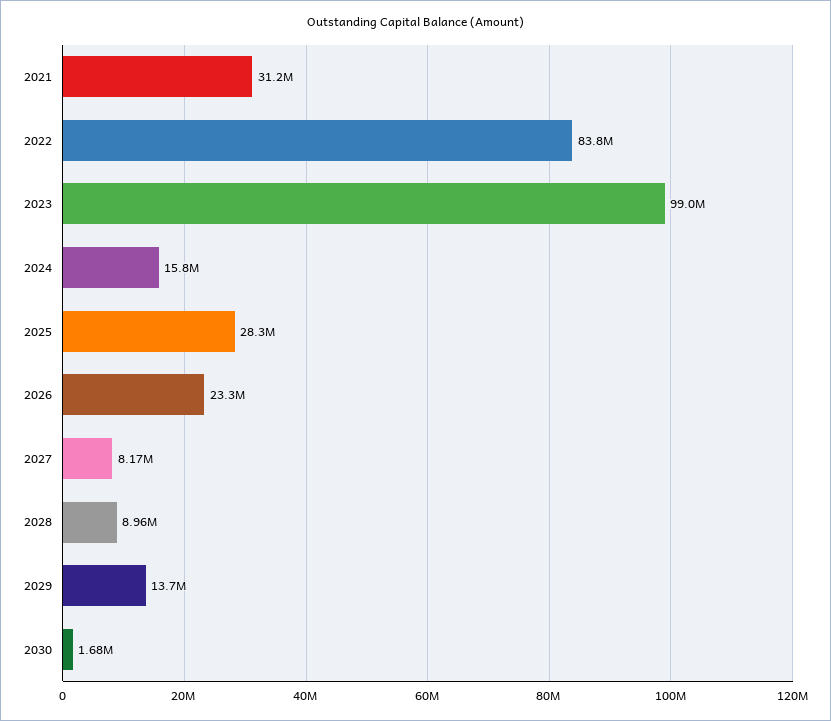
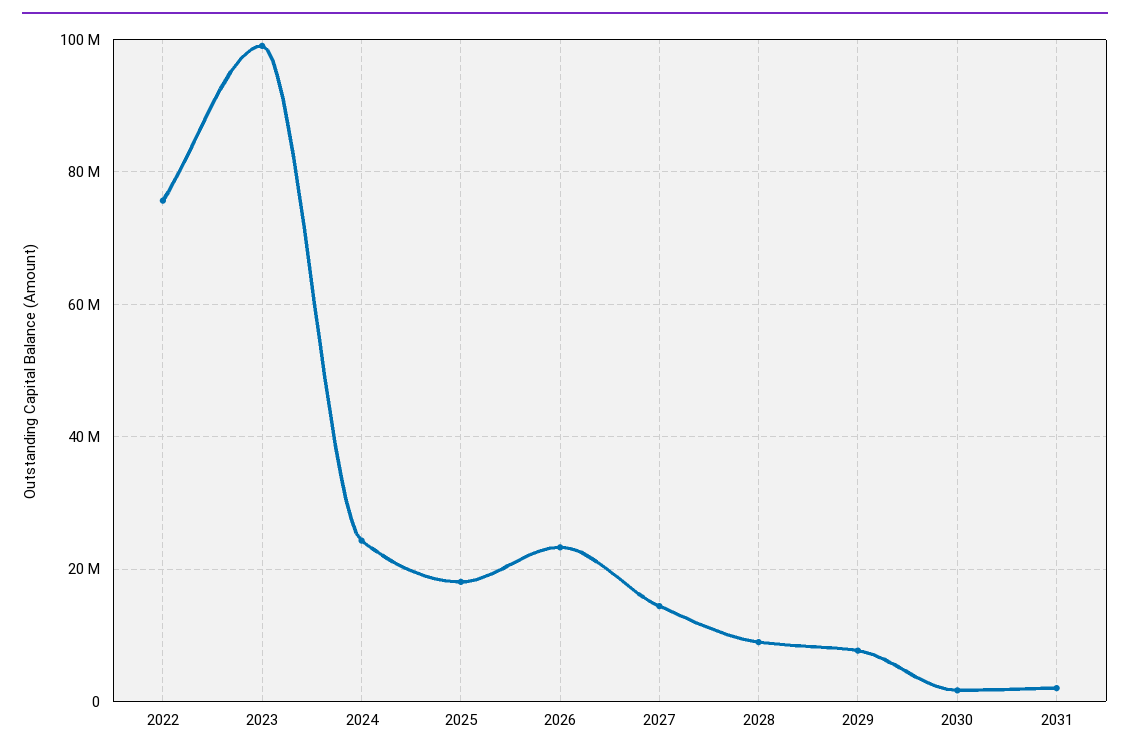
2021: 31200000 -> none
2022: 83800000 -> 76000000
2024: 15800000 -> 24000000
2025: 28300000 -> 18000000
2027: 8170000 -> 14000000
2029: 13700000 -> 8000000
2031: none -> 2000000

